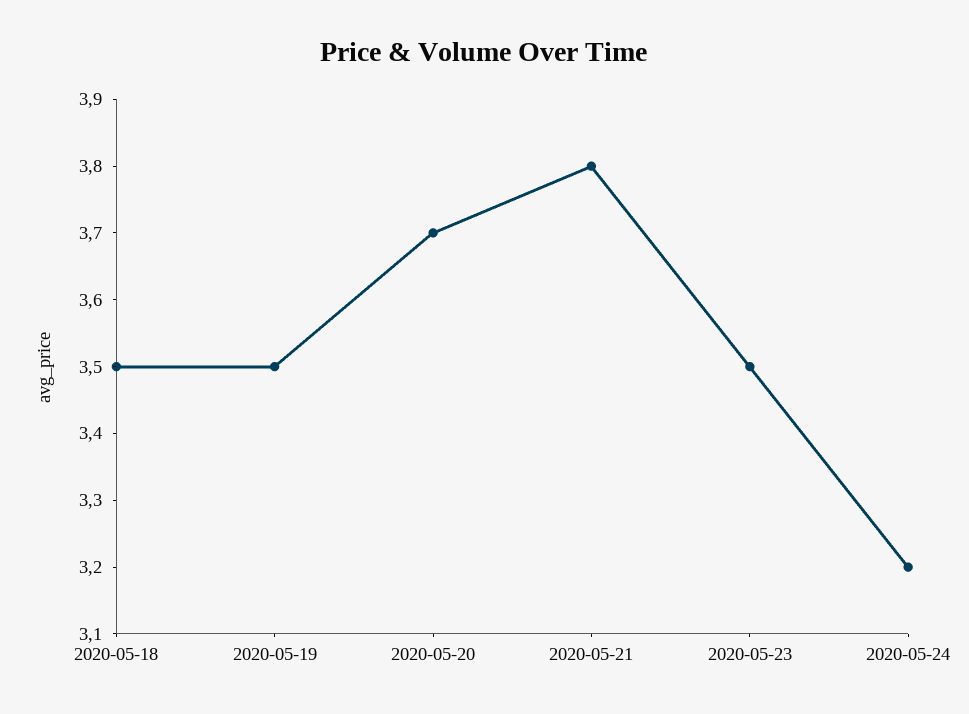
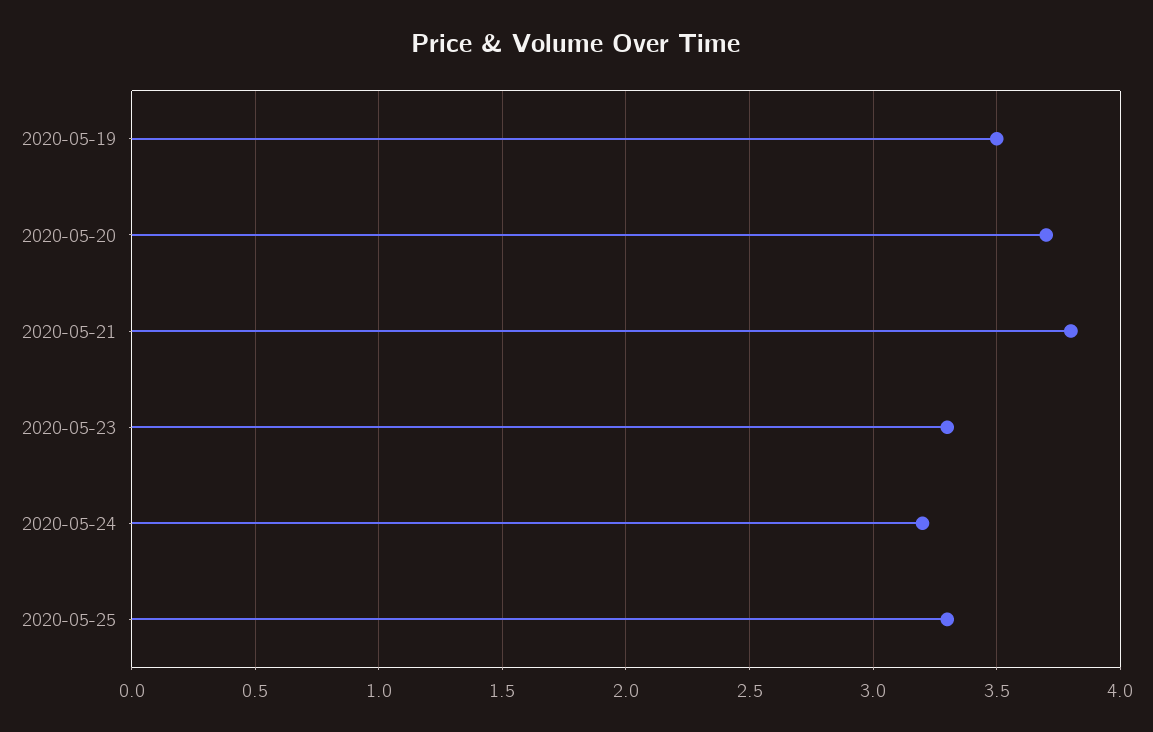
2020-05-18: 3.5 -> none
2020-05-23: 3.5 -> 3.3
2020-05-25: none -> 3.3

